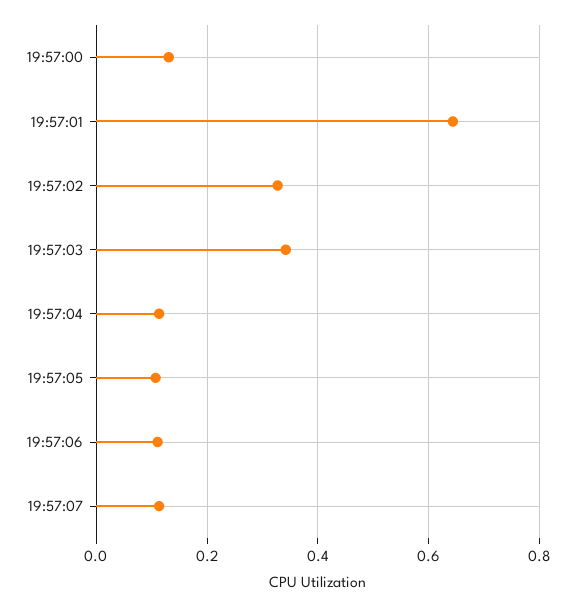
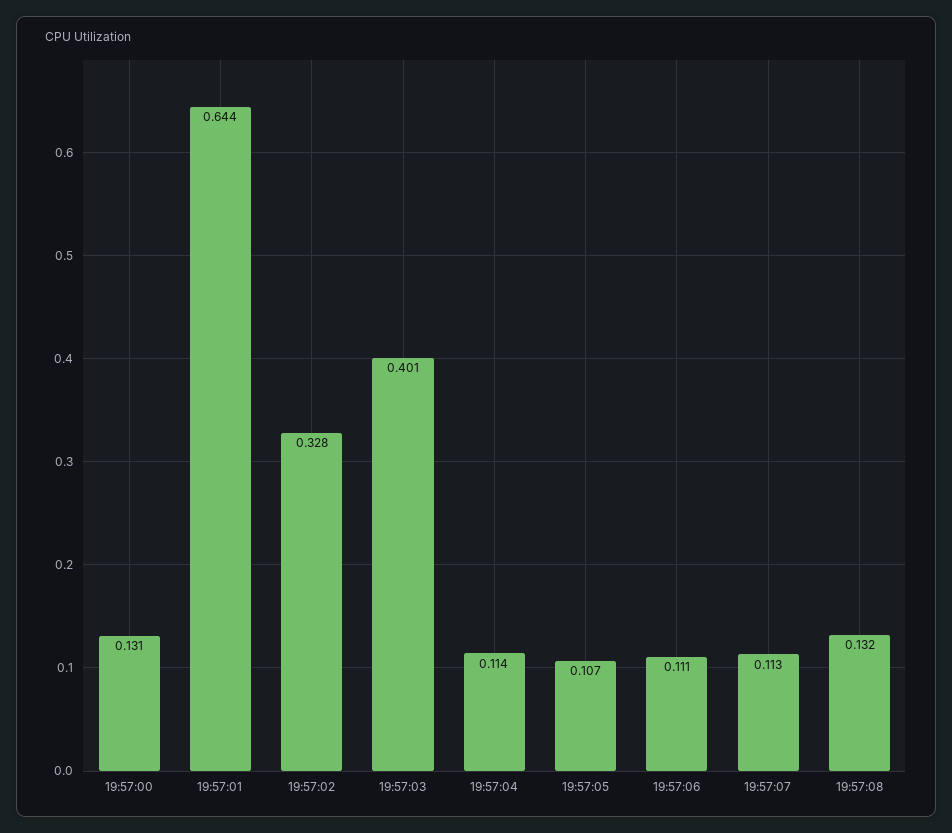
19:57:03: 0.34 -> 0.401
19:57:08: none -> 0.132

